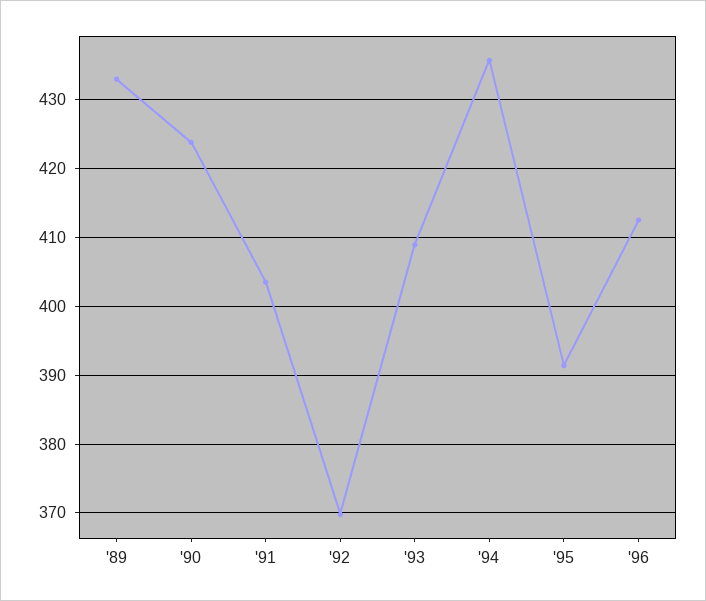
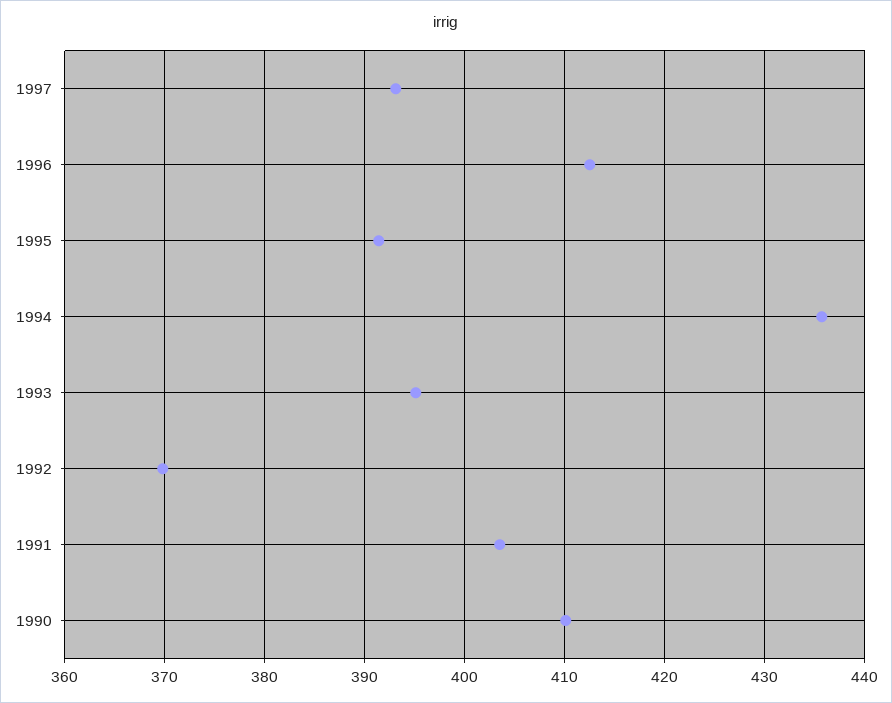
'89: 433 -> none
'90: 424 -> 410
'93: 409 -> 395
1997: none -> 393

